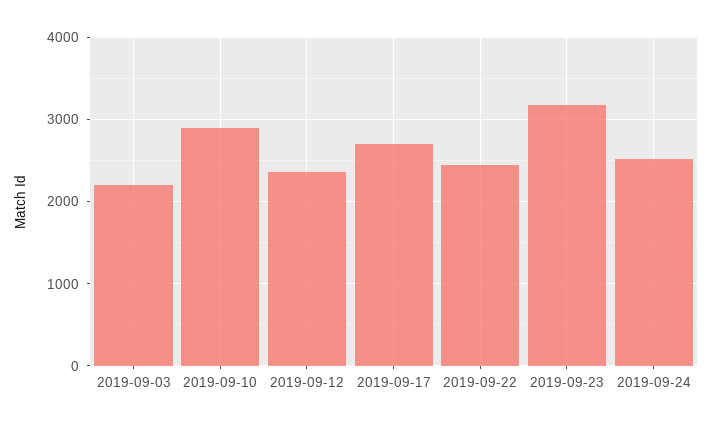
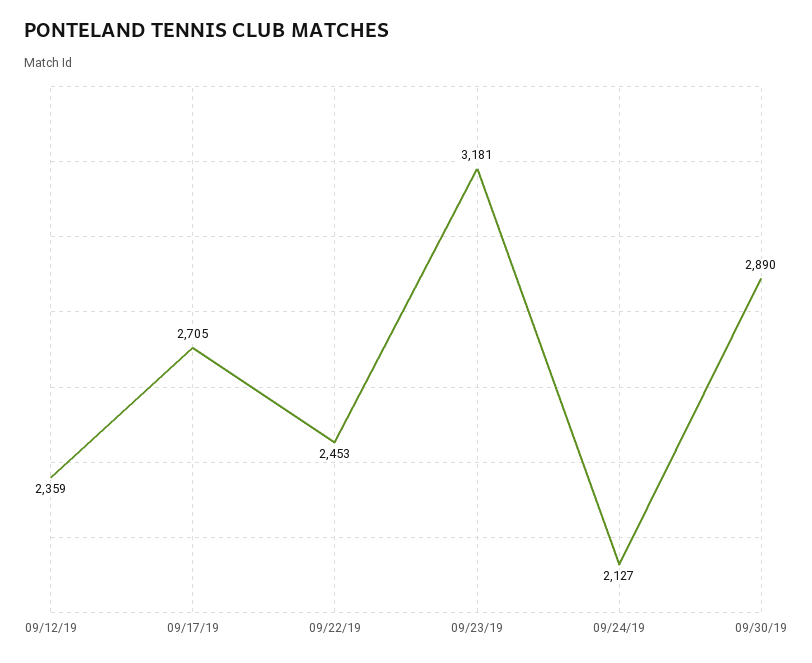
2019-09-03: 2200 -> none
2019-09-10: 2900 -> none
2019-09-24: 2500 -> 2127
09/30/19: none -> 2890

